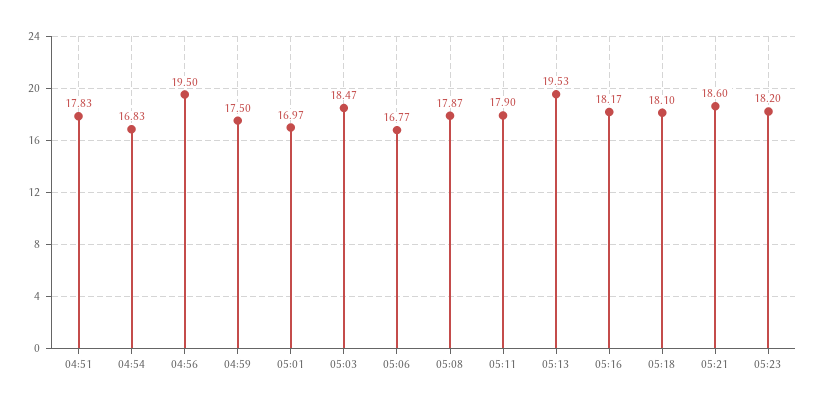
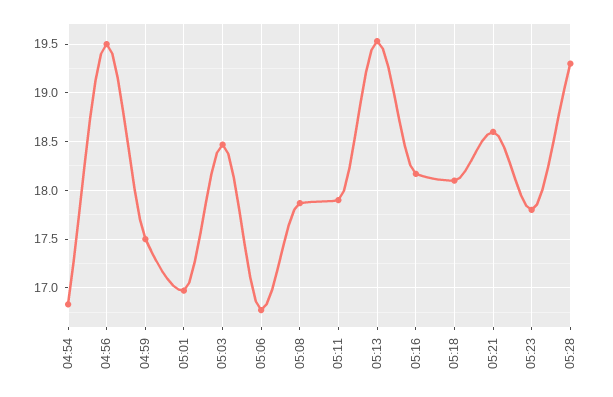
04:51: 17.83 -> none
05:23: 18.2 -> 17.8
05:28: none -> 19.3

